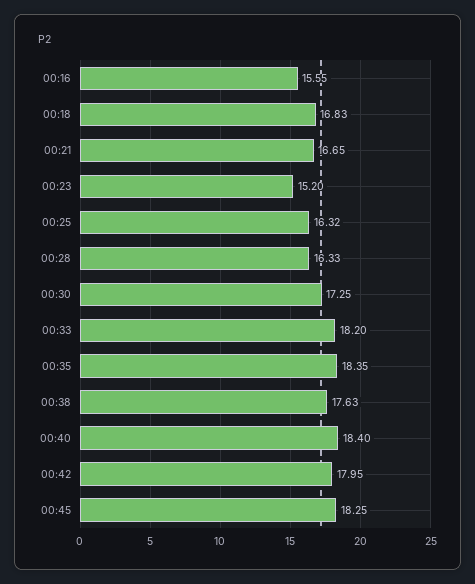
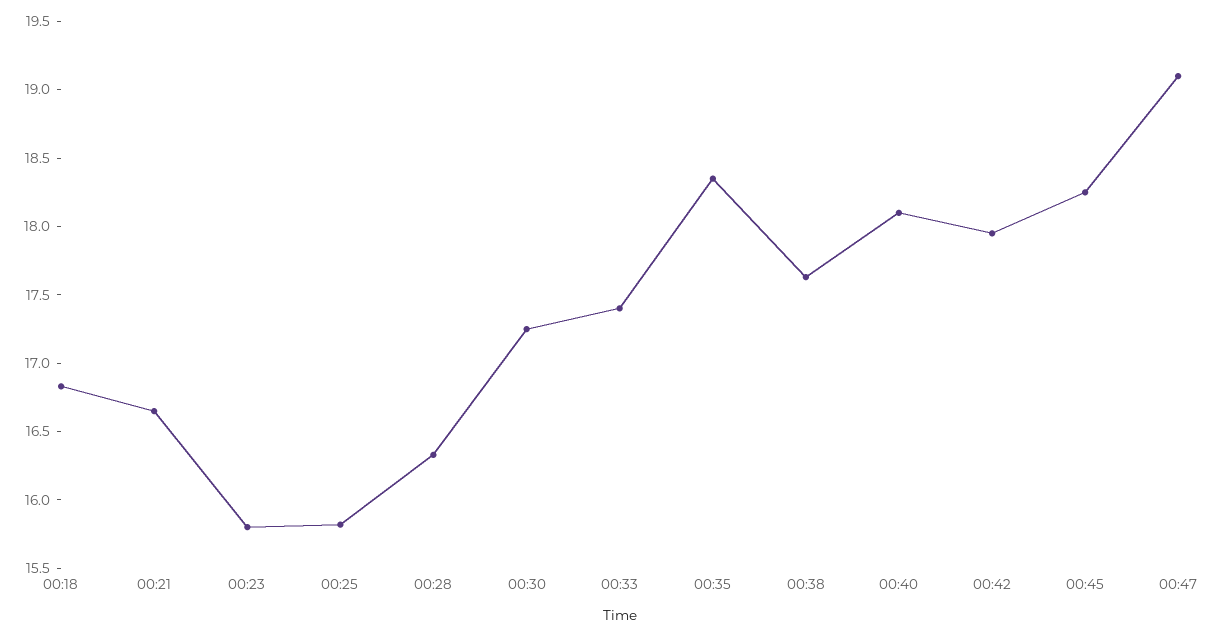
00:16: 15.55 -> none
00:23: 15.2 -> 15.8
00:25: 16.32 -> 15.8
00:33: 18.2 -> 17.4
00:40: 18.4 -> 18.1
00:47: none -> 19.1

